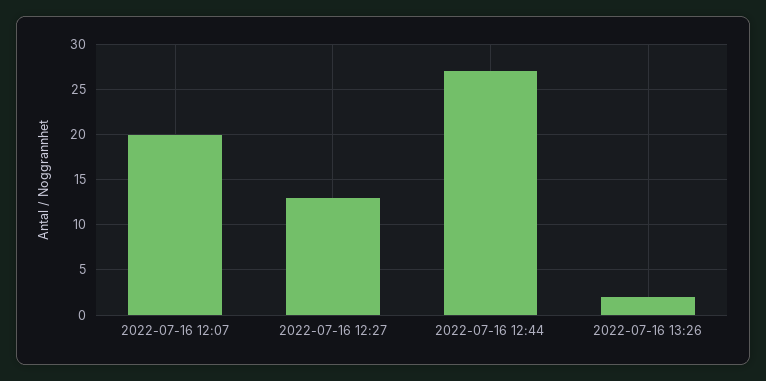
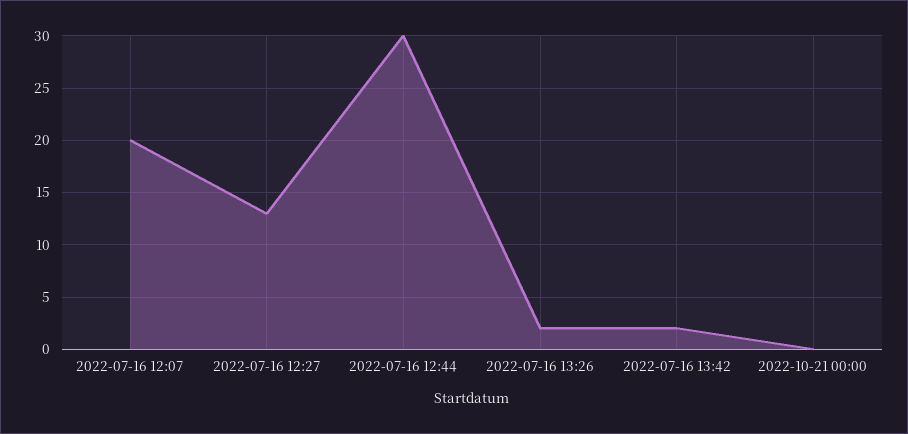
2022-07-16 12:44: 27 -> 30
2022-07-16 13:42: none -> 2
2022-10-21 00:00: none -> 0

